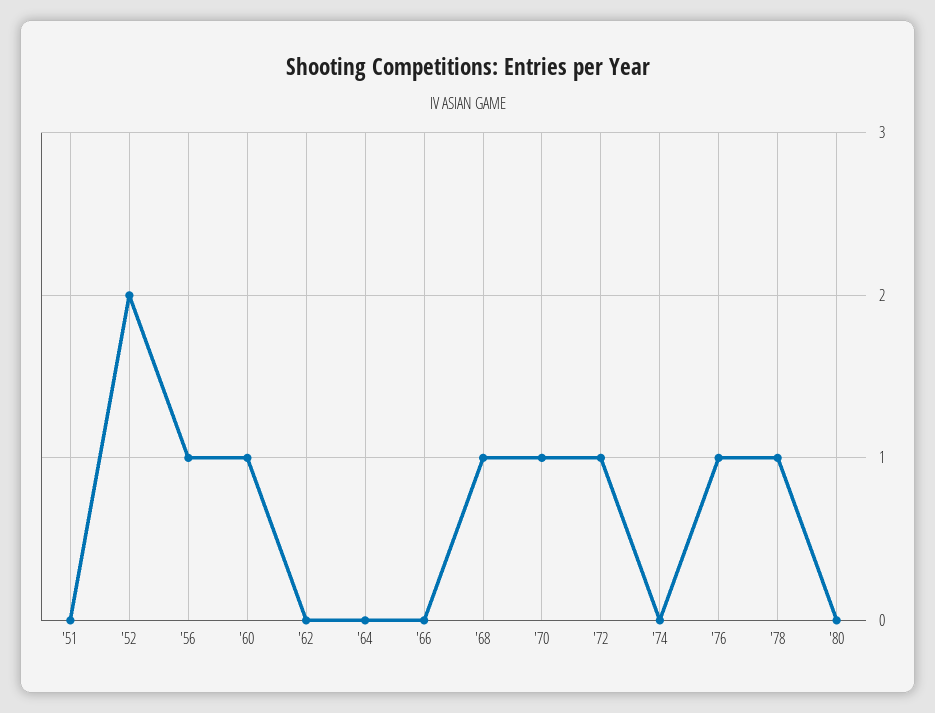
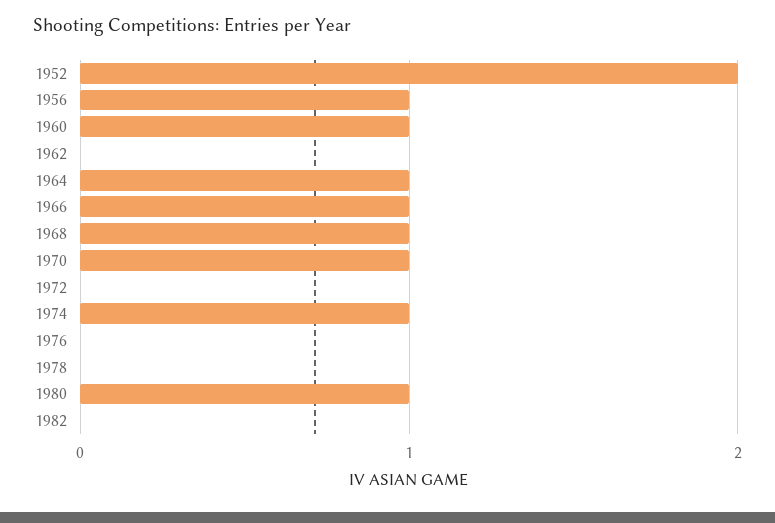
'51: 0 -> none
'64: 0 -> 1
'66: 0 -> 1
'72: 1 -> 0
'74: 0 -> 1
'76: 1 -> 0
'78: 1 -> 0
'80: 0 -> 1
1982: none -> 0

